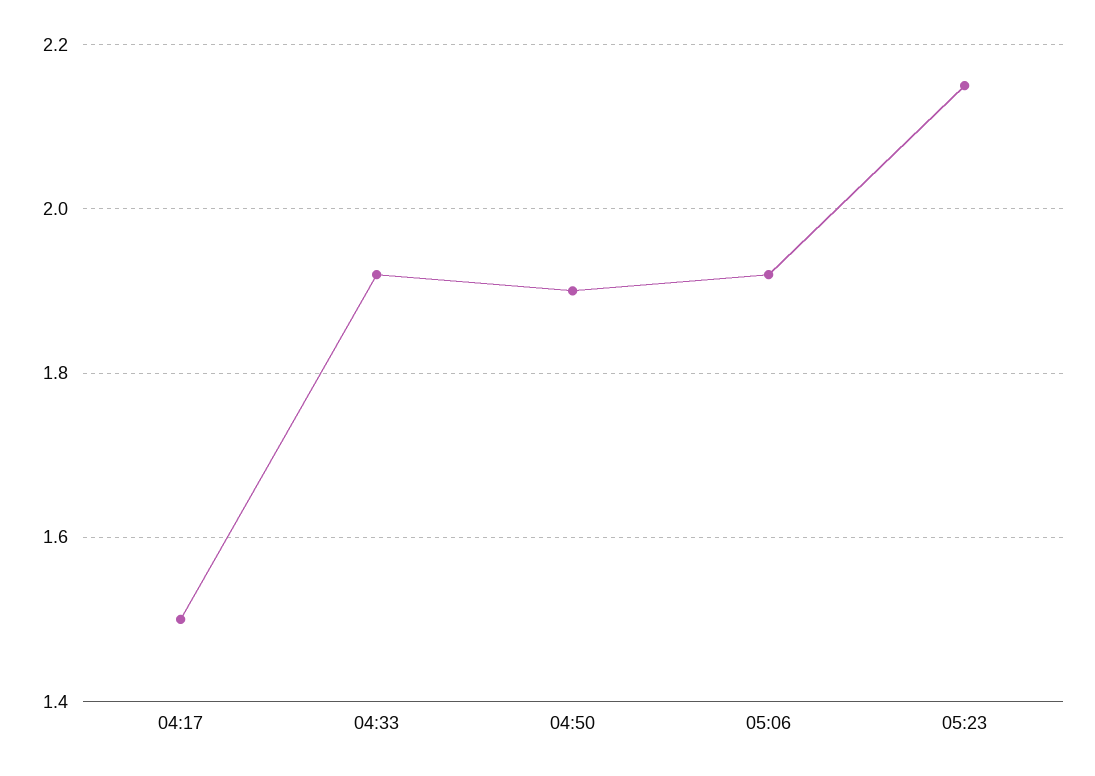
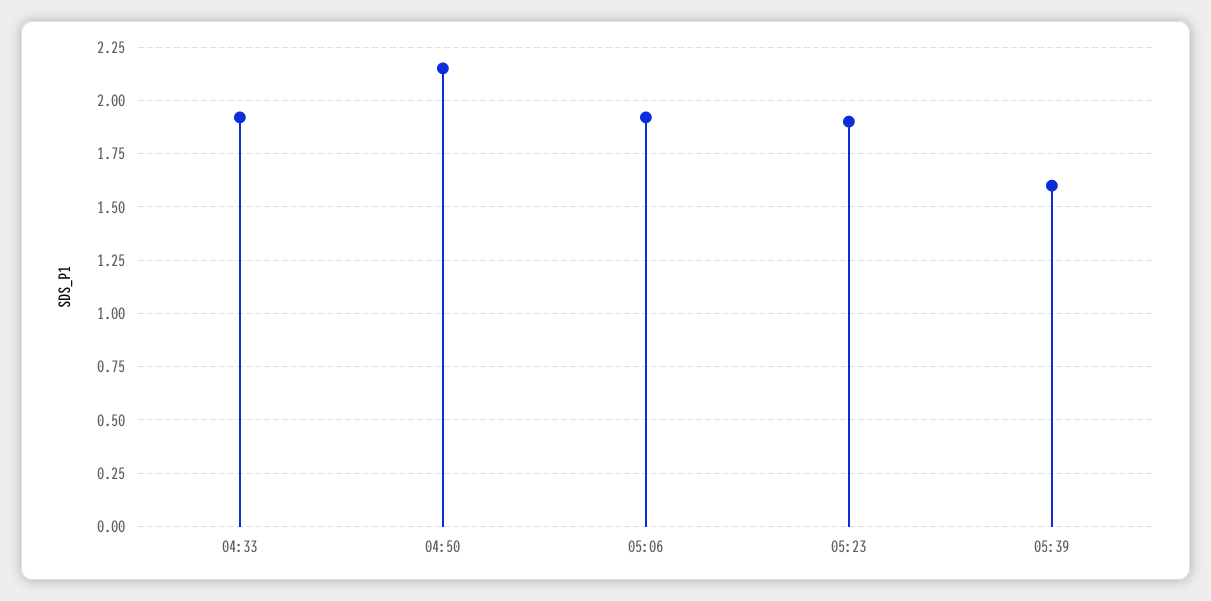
04:17: 1.5 -> none
04:50: 1.9 -> 2.15
05:23: 2.15 -> 1.9
05:39: none -> 1.6

